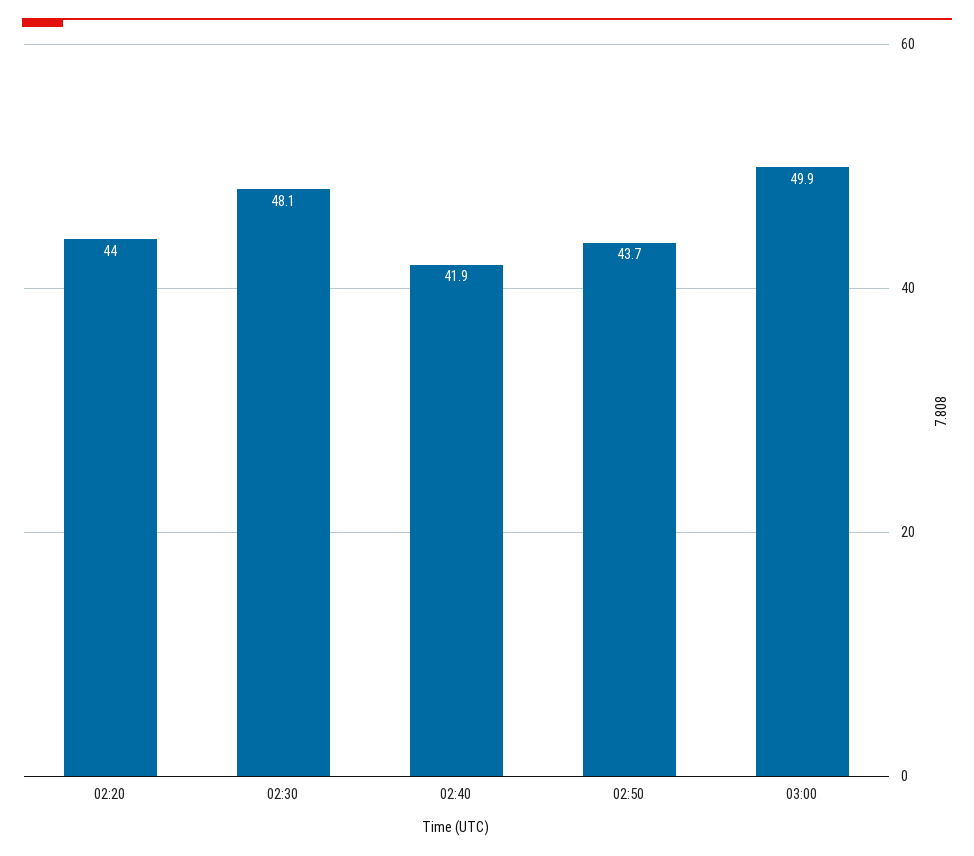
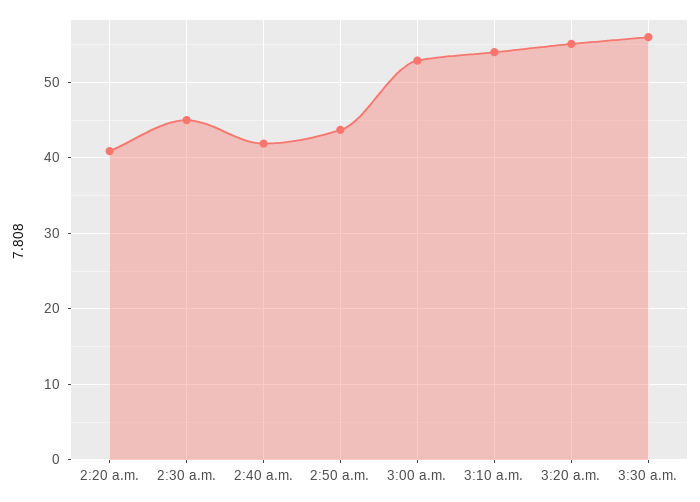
02:20: 44 -> 41
02:30: 48.1 -> 45
03:00: 49.9 -> 53
3:10 a.m.: none -> 54
3:20 a.m.: none -> 55
3:30 a.m.: none -> 56

